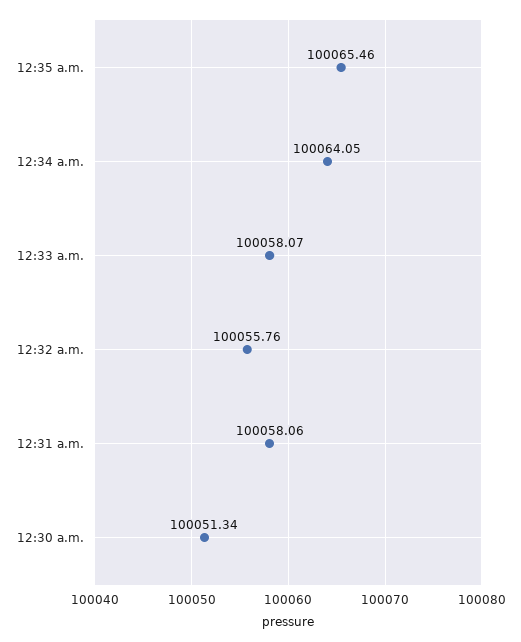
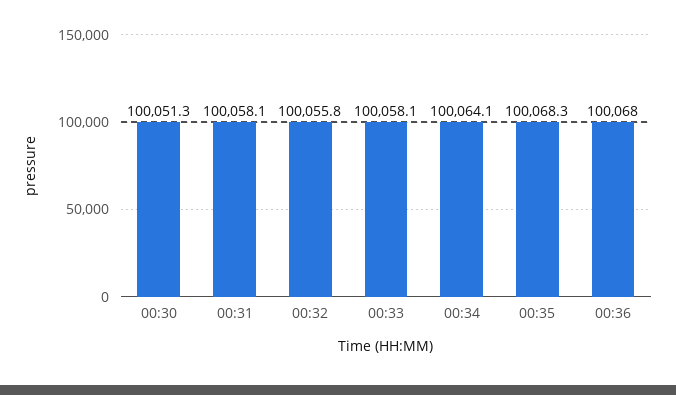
12:35 a.m.: 100065.46 -> 100068.3
00:36: none -> 100068

